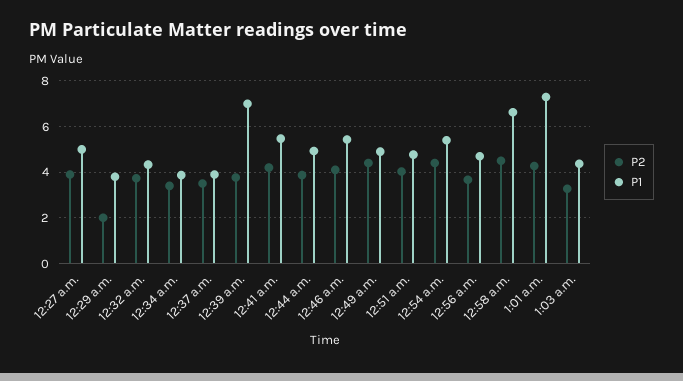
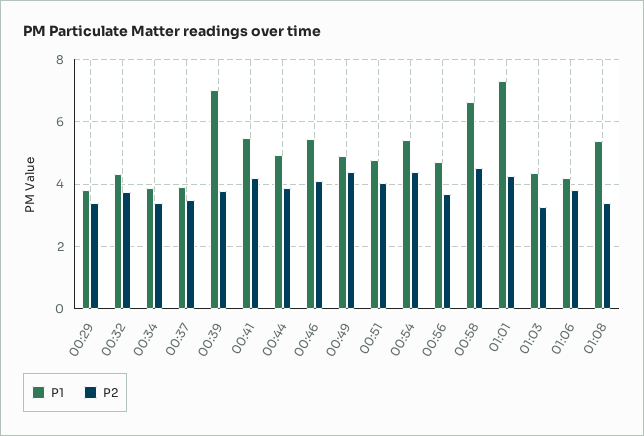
P2, 12:27 a.m.: 4 -> none
P1, 12:27 a.m.: 5 -> none
P2, 12:29 a.m.: 2 -> 3.4
P1, 01:06: none -> 4.2
P2, 01:06: none -> 3.8
P1, 01:08: none -> 5.4
P2, 01:08: none -> 3.4

